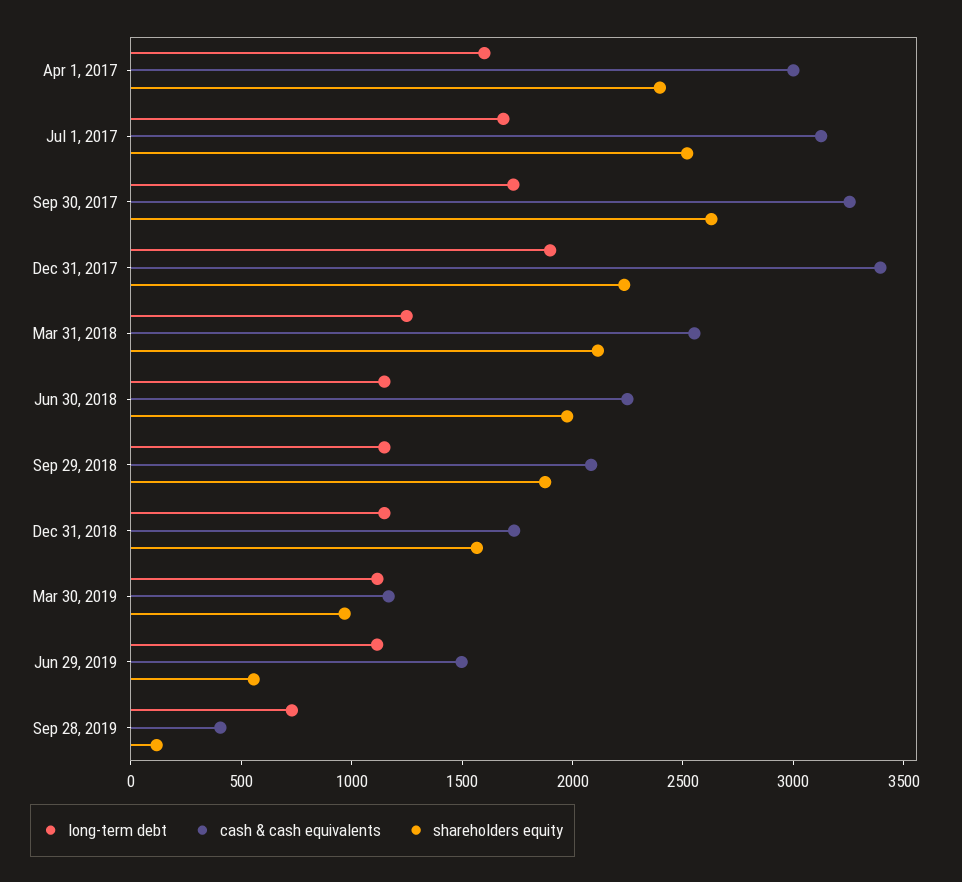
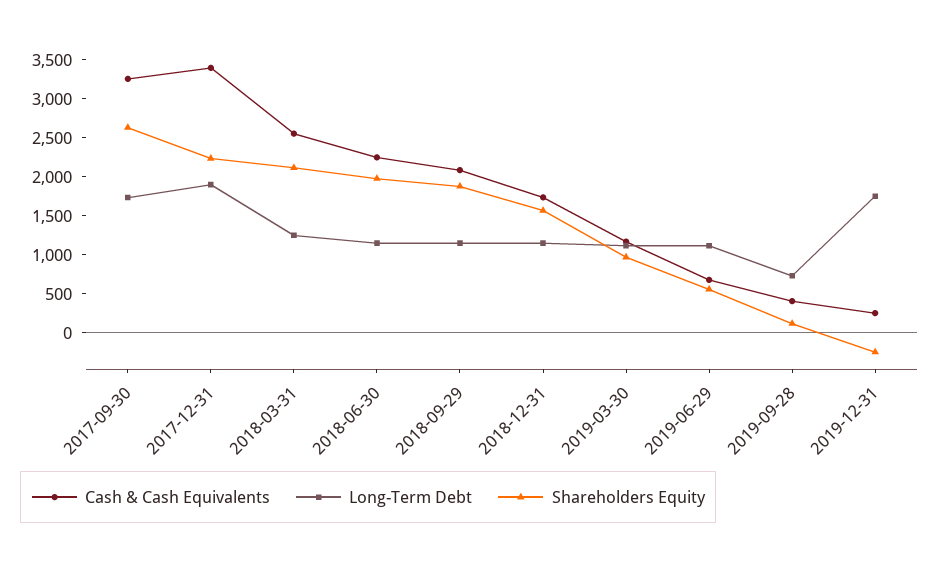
long-term debt, Apr 1, 2017: 1600 -> none
cash & cash equivalents, Apr 1, 2017: 3000 -> none
shareholders equity, Apr 1, 2017: 2400 -> none
long-term debt, Jul 1, 2017: 1700 -> none
cash & cash equivalents, Jul 1, 2017: 3100 -> none
shareholders equity, Jul 1, 2017: 2500 -> none
cash & cash equivalents, Jun 29, 2019: 1500 -> 750
cash & cash equivalents, 2019-12-31: none -> 250
long-term debt, 2019-12-31: none -> 1750
shareholders equity, 2019-12-31: none -> -250

